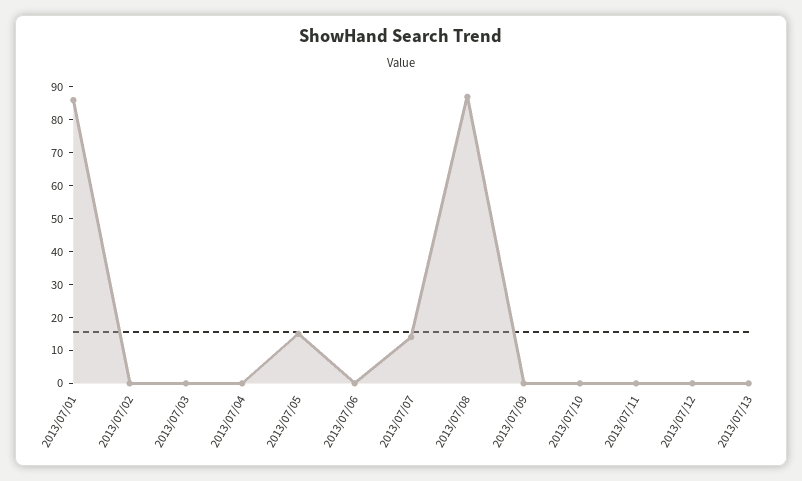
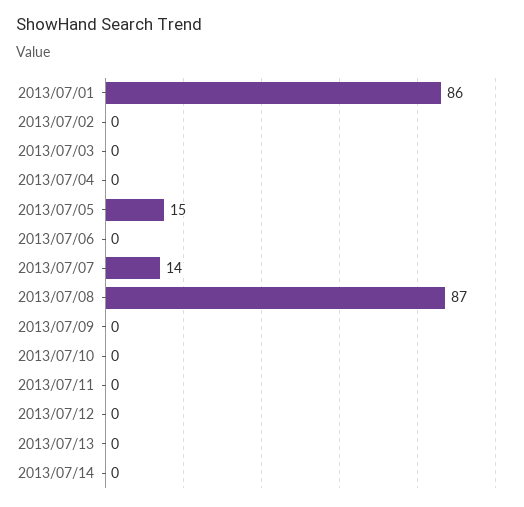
2013/07/14: none -> 0

